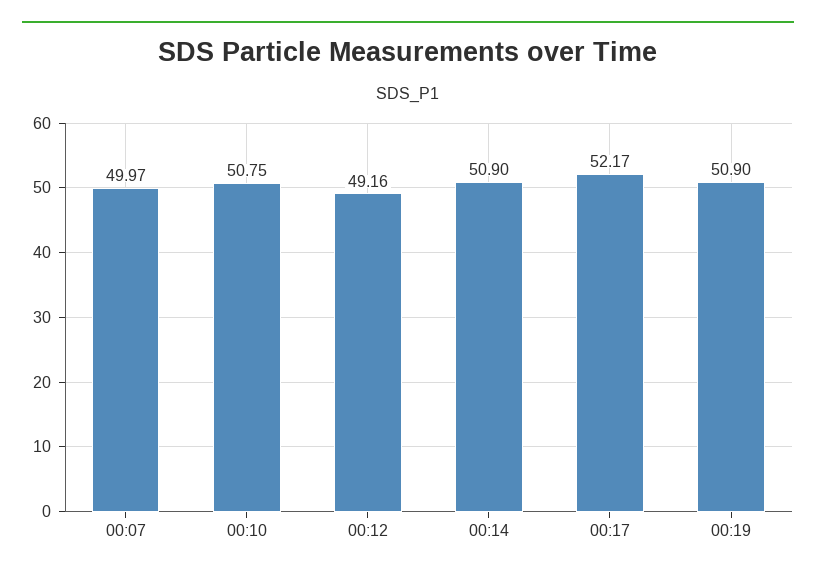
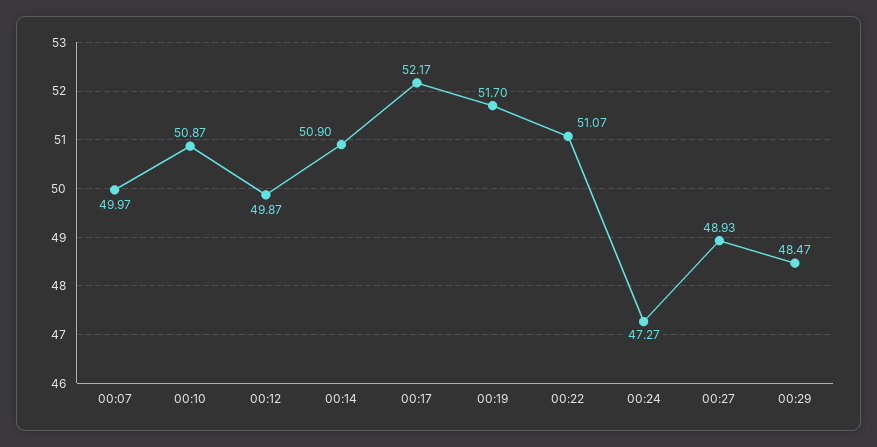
00:10: 50.75 -> 50.87
00:12: 49.16 -> 49.87
00:19: 50.9 -> 51.7
00:22: none -> 51.07
00:24: none -> 47.27
00:27: none -> 48.93
00:29: none -> 48.47

